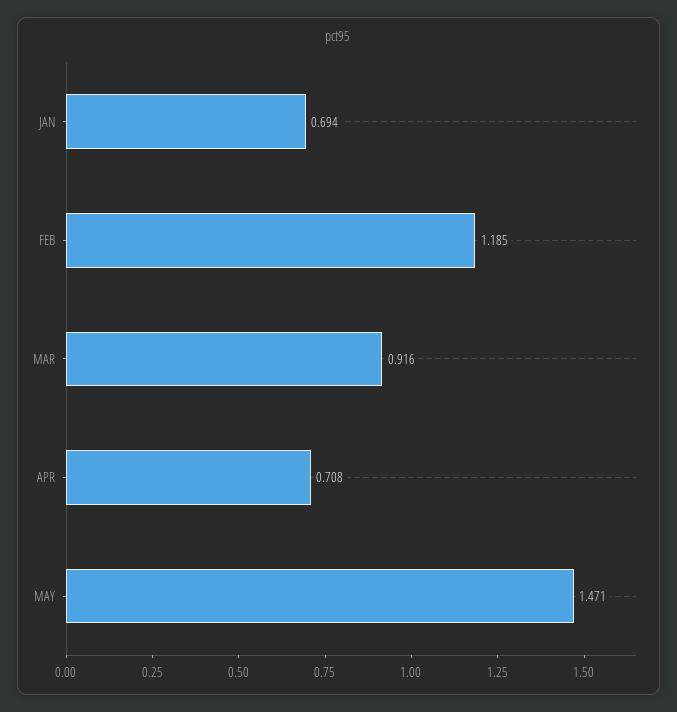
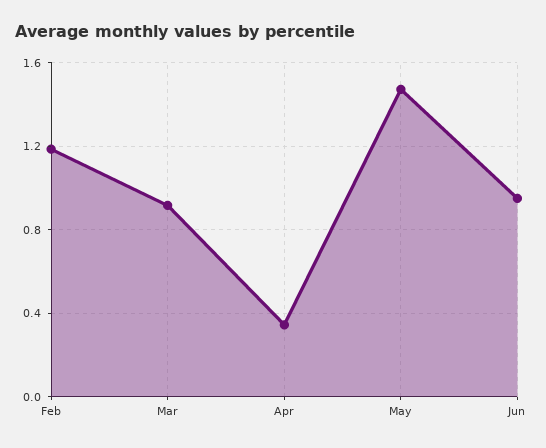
JAN: 0.694 -> none
APR: 0.708 -> 0.35
Jun: none -> 0.95

